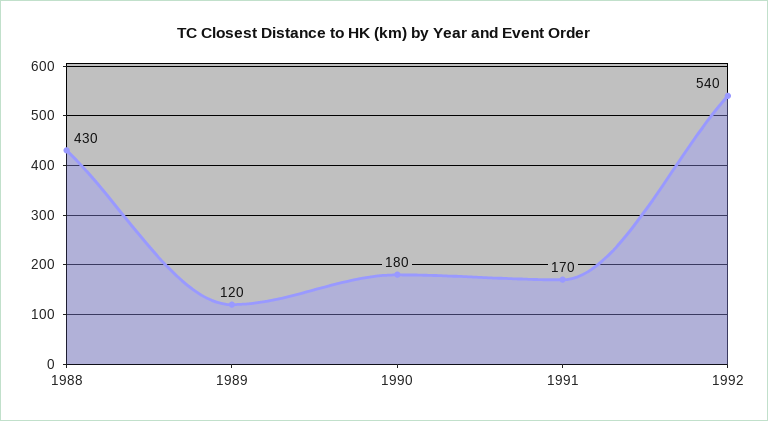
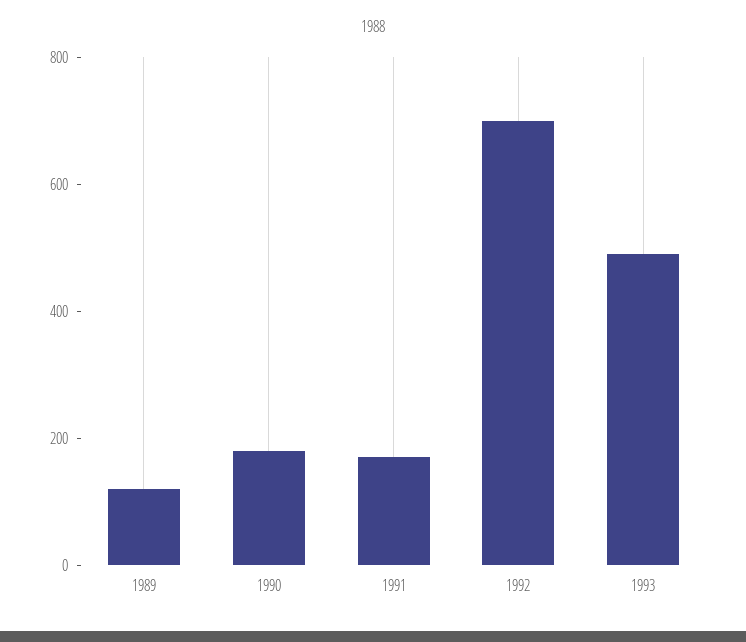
1988: 430 -> none
1992: 540 -> 700
1993: none -> 500

